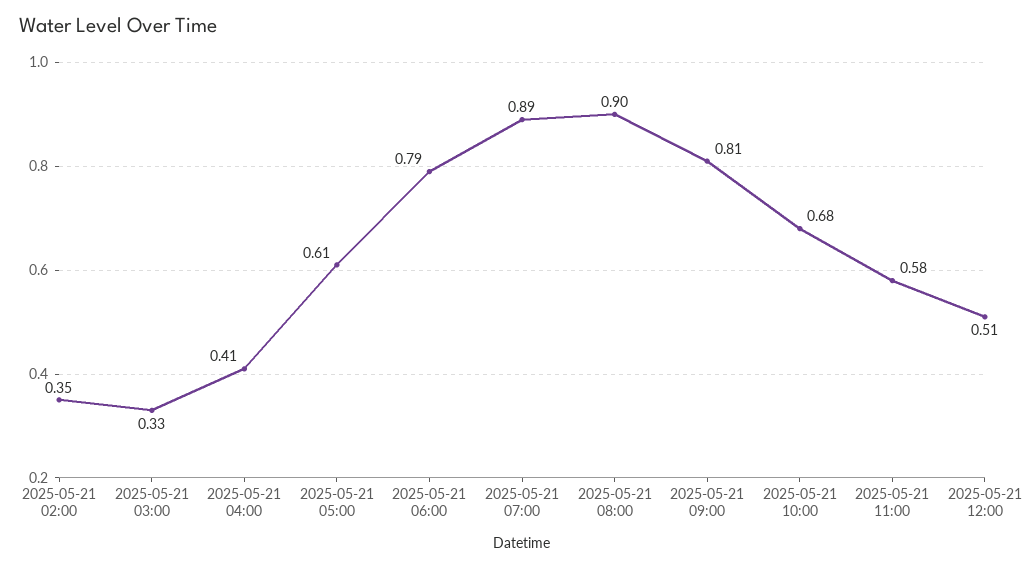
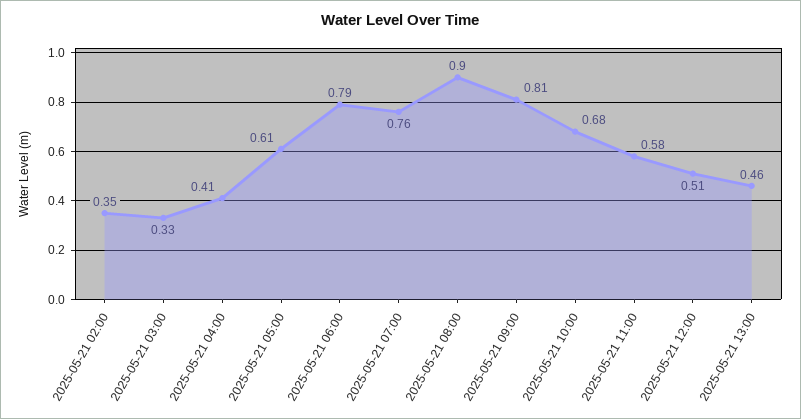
2025-05-21 07:00: 0.89 -> 0.76
2025-05-21 13:00: none -> 0.46

